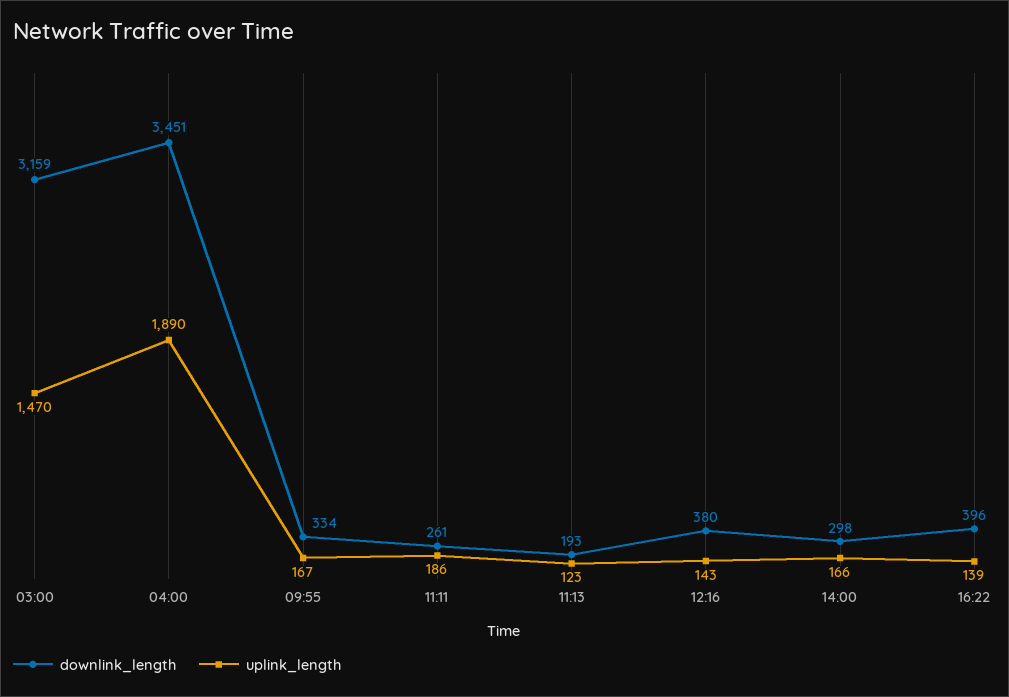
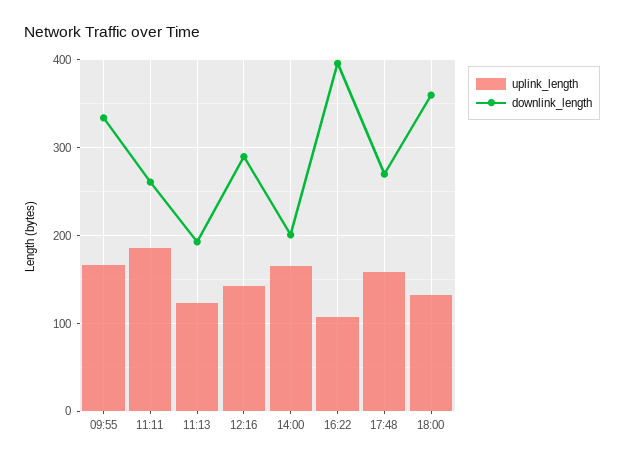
downlink_length, 03:00: 3159 -> none
uplink_length, 03:00: 1470 -> none
downlink_length, 04:00: 3451 -> none
uplink_length, 04:00: 1890 -> none
downlink_length, 12:16: 380 -> 290
downlink_length, 14:00: 298 -> 200
uplink_length, 16:22: 139 -> 110
uplink_length, 17:48: none -> 160
downlink_length, 17:48: none -> 270
uplink_length, 18:00: none -> 130
downlink_length, 18:00: none -> 360

